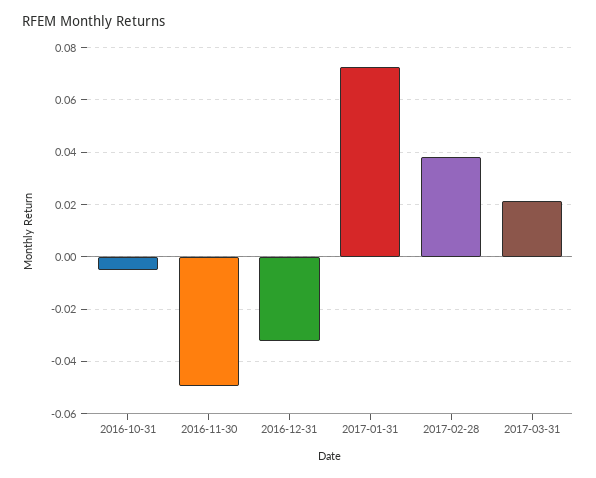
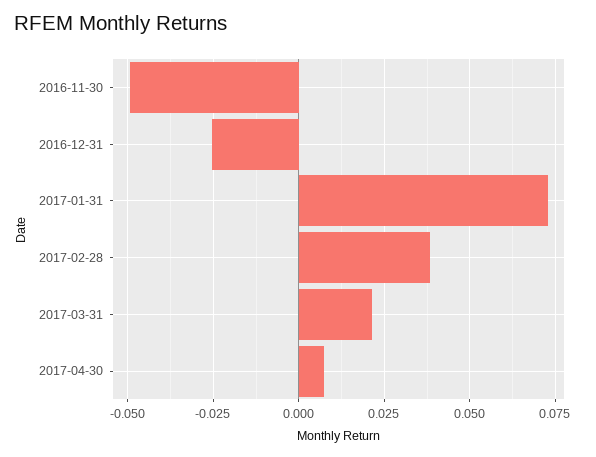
2016-10-31: -0.005 -> none
2016-12-31: -0.0325 -> -0.025
2017-04-30: none -> 0.0075

